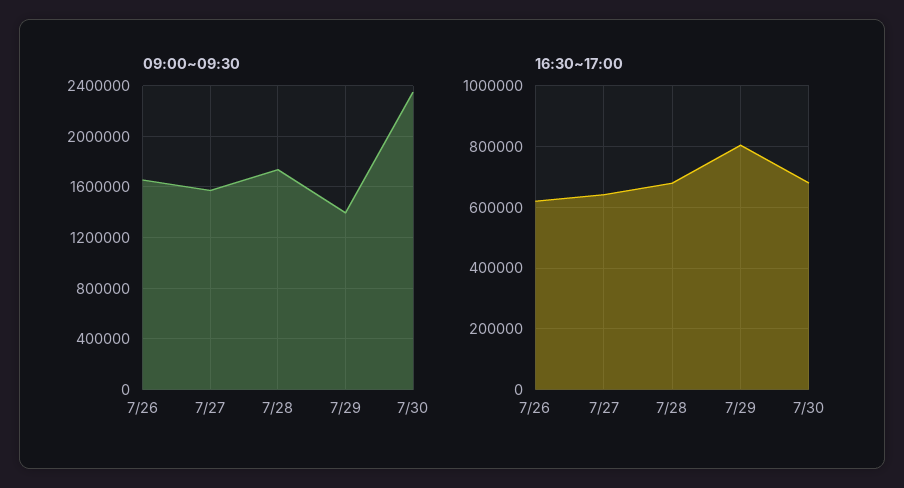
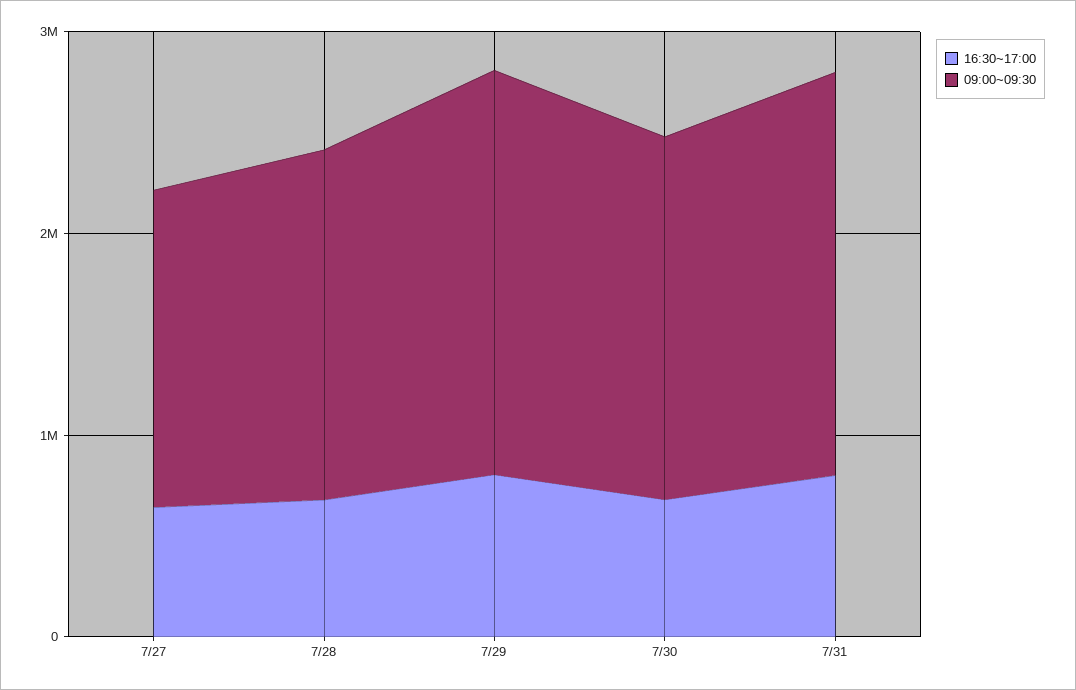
09:00~09:30, 7/26: 1650000 -> none
09:00~09:30, 7/29: 1400000 -> 2000000
09:00~09:30, 7/30: 2350000 -> 1800000
16:30~17:00, 7/26: 620000 -> none
16:30~17:00, 7/31: none -> 800000
09:00~09:30, 7/31: none -> 2000000

